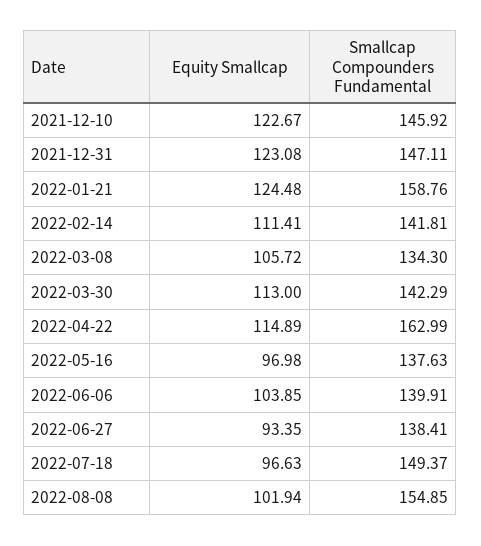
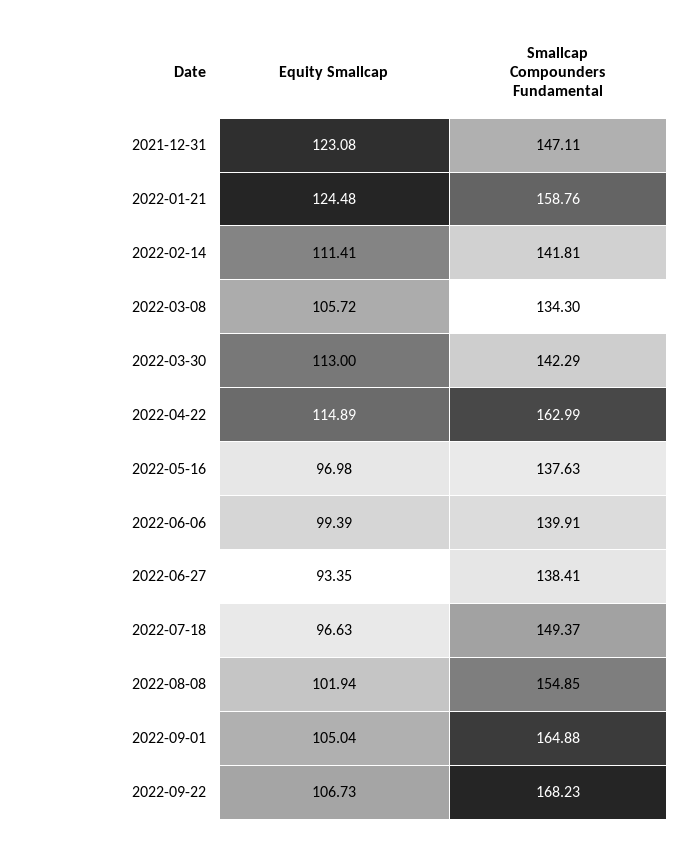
Equity Smallcap, 2021-12-10: 122.67 -> none
Smallcap Compounders Fundamental, 2021-12-10: 145.92 -> none
Equity Smallcap, 2022-06-06: 103.85 -> 99.39
Equity Smallcap, 2022-09-01: none -> 105.04
Smallcap Compounders Fundamental, 2022-09-01: none -> 164.88
Equity Smallcap, 2022-09-22: none -> 106.73
Smallcap Compounders Fundamental, 2022-09-22: none -> 168.23

